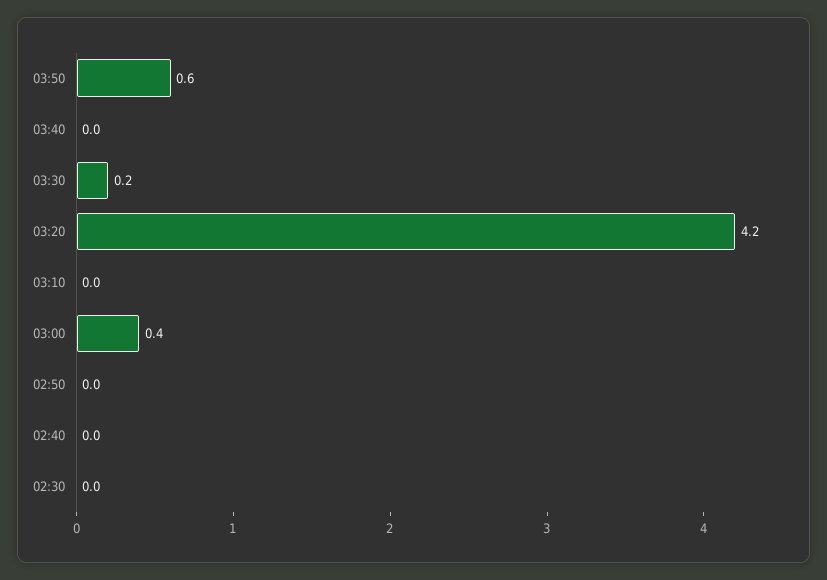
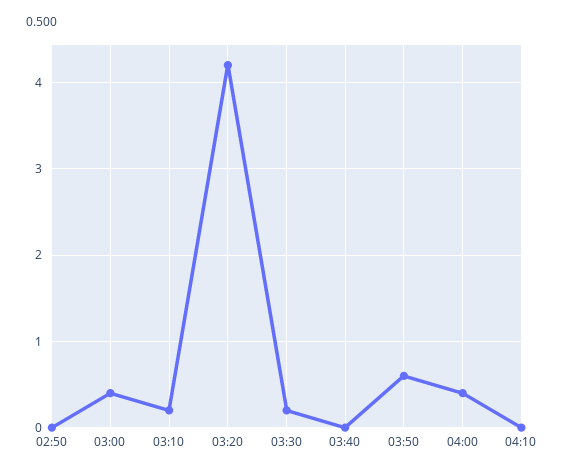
03:10: 0 -> 0.2
02:40: 0 -> none
02:30: 0 -> none
04:00: none -> 0.4
04:10: none -> 0

